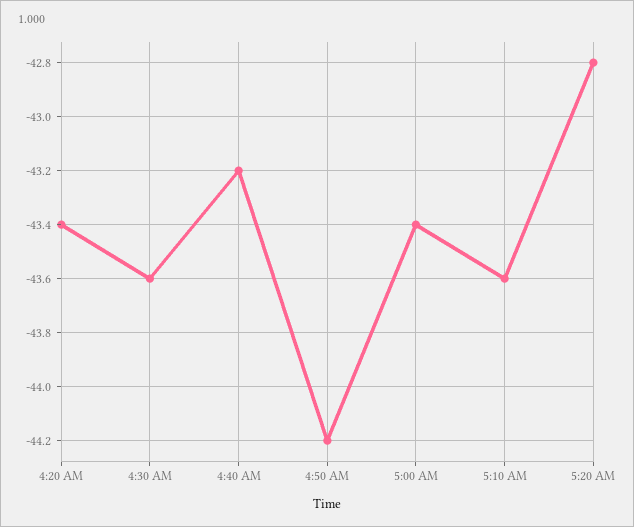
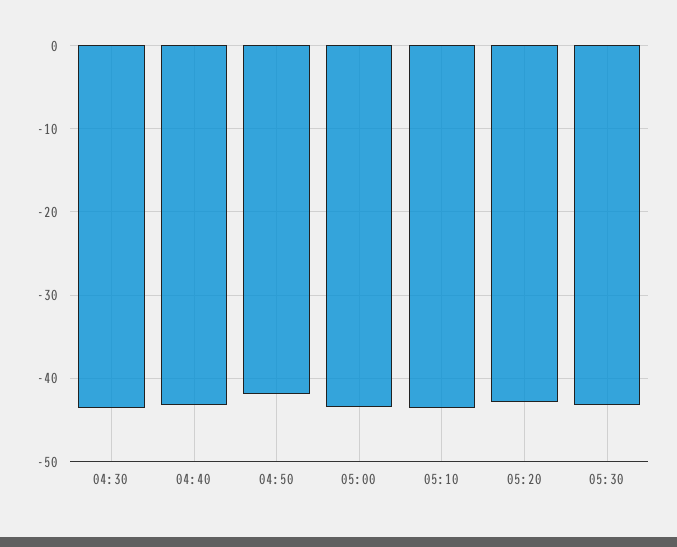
4:20 AM: -43.4 -> none
4:50 AM: -44.2 -> -42
05:30: none -> -43

